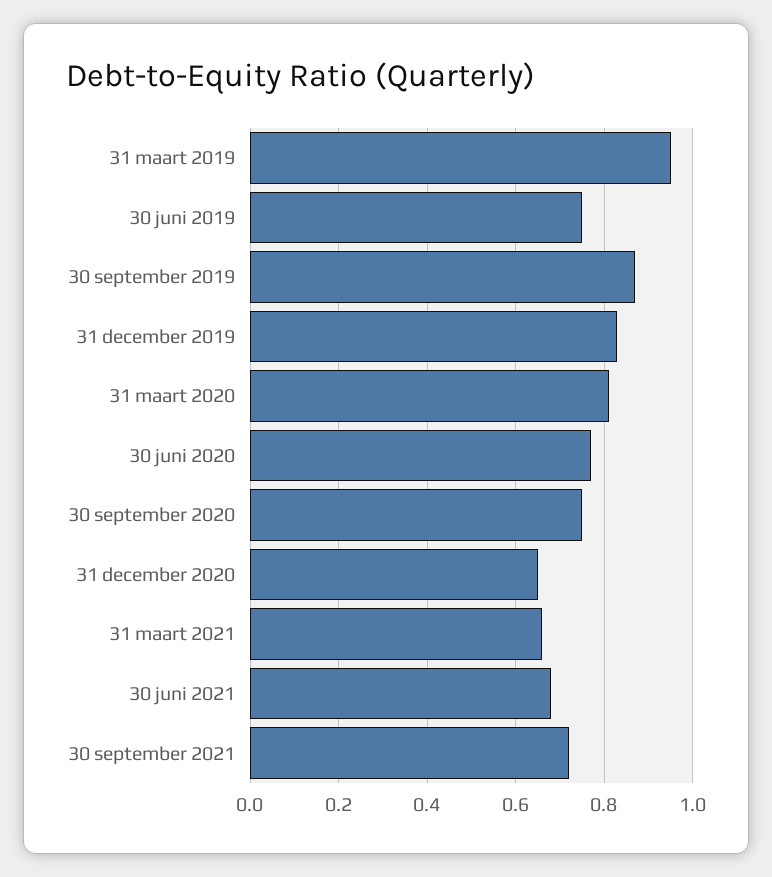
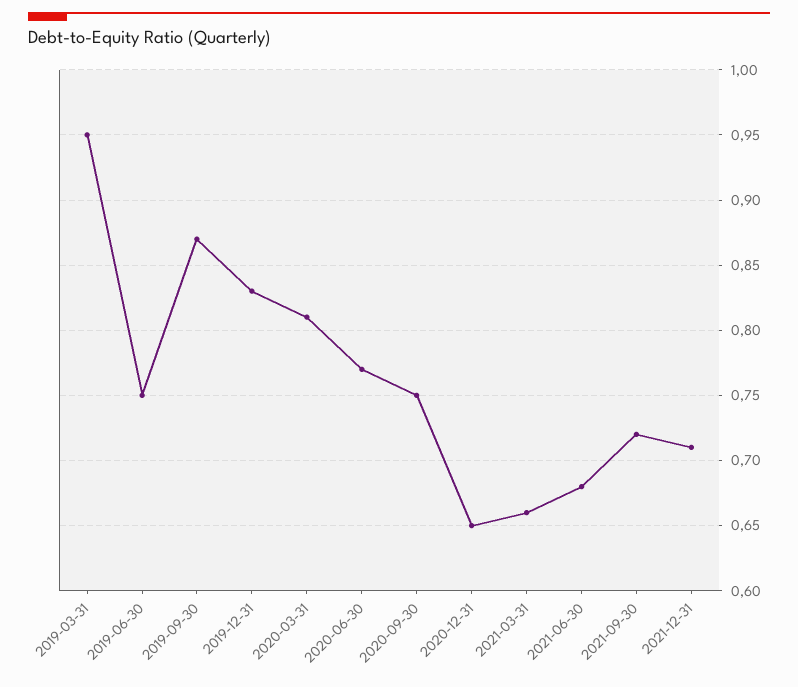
2021-12-31: none -> 0.71

